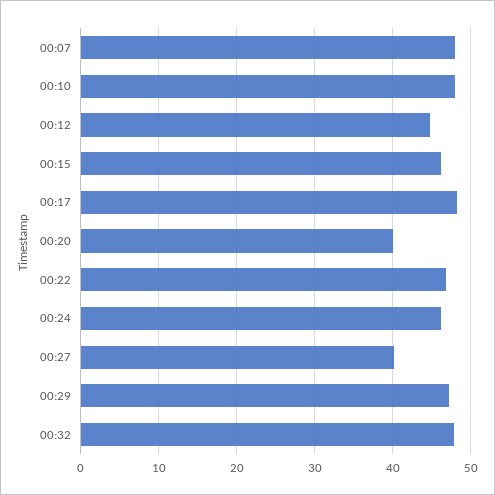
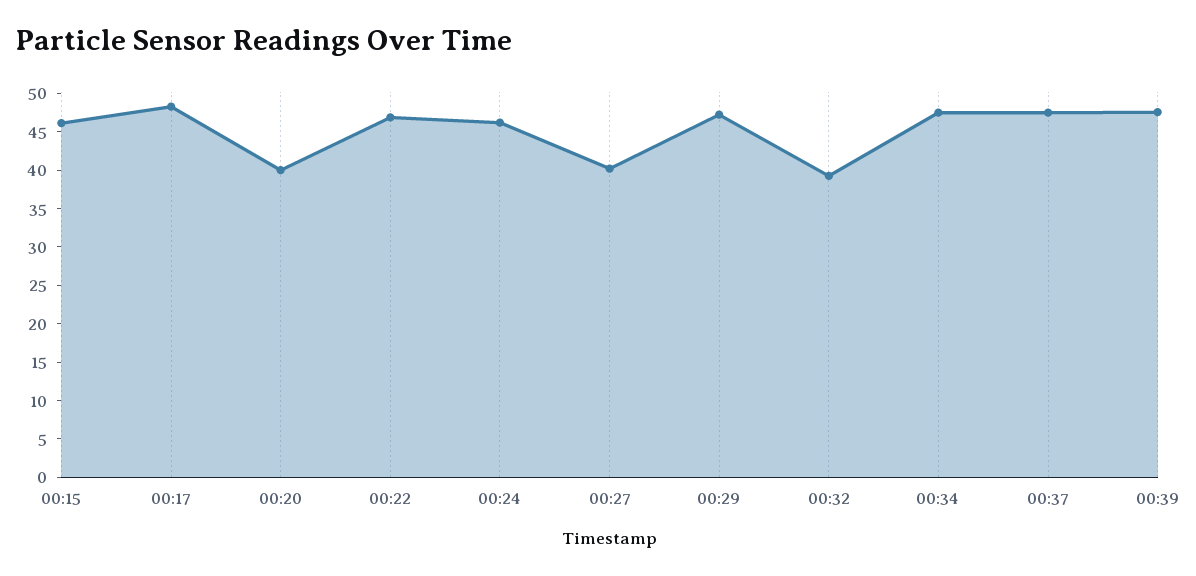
00:07: 48 -> none
00:10: 48 -> none
00:12: 45 -> none
00:32: 48 -> 40
00:34: none -> 47.5
00:37: none -> 47.5
00:39: none -> 47.5

